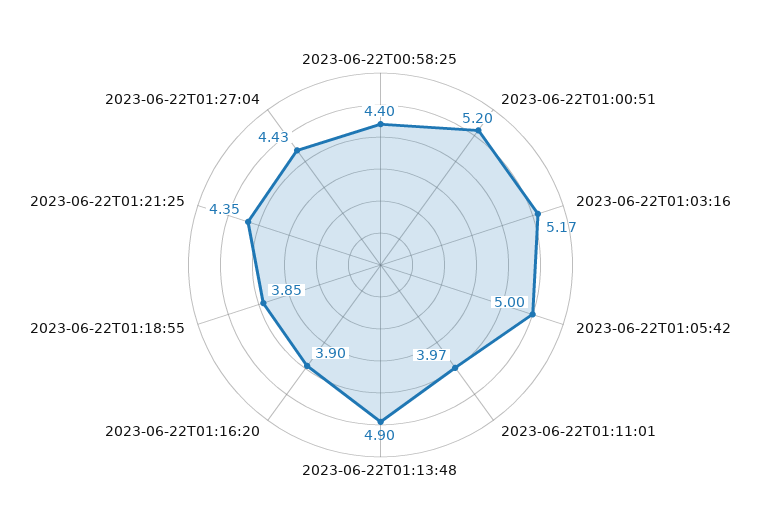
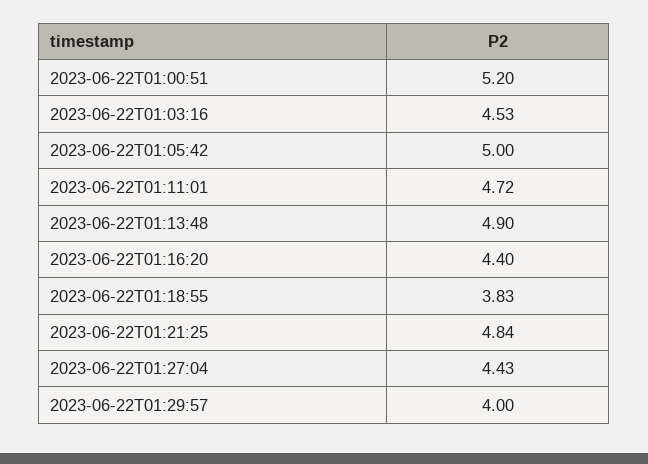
2023-06-22T00:58:25: 4.4 -> none
2023-06-22T01:03:16: 5.17 -> 4.53
2023-06-22T01:11:01: 3.97 -> 4.72
2023-06-22T01:16:20: 3.9 -> 4.4
2023-06-22T01:18:55: 3.85 -> 3.83
2023-06-22T01:21:25: 4.35 -> 4.84
2023-06-22T01:29:57: none -> 4

